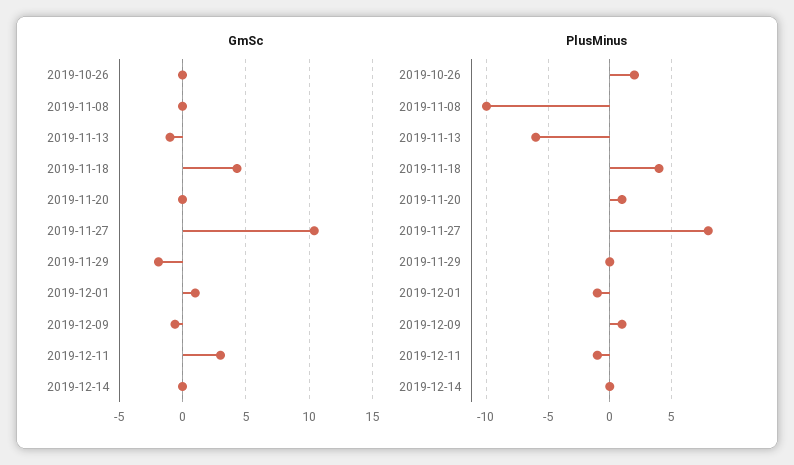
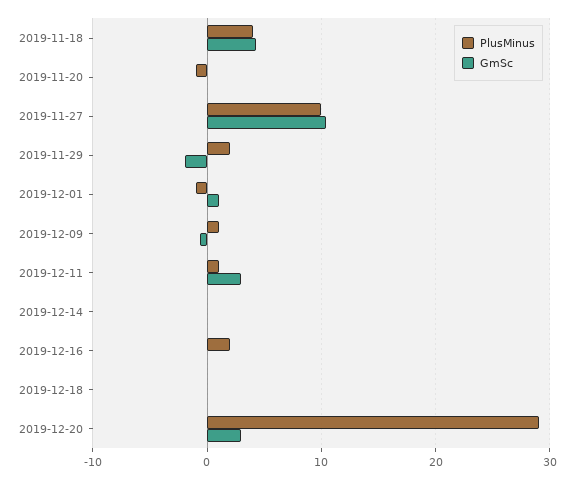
GmSc, 2019-10-26: 0 -> none
GmSc, 2019-11-08: 0 -> none
GmSc, 2019-11-13: -1 -> none
PlusMinus, 2019-10-26: 2 -> none
PlusMinus, 2019-11-08: -10 -> none
PlusMinus, 2019-11-13: -6 -> none
PlusMinus, 2019-11-20: 1 -> -1
PlusMinus, 2019-11-27: 8 -> 10
PlusMinus, 2019-11-29: 0 -> 2
PlusMinus, 2019-12-11: -1 -> 1
PlusMinus, 2019-12-16: none -> 2
GmSc, 2019-12-16: none -> 0
PlusMinus, 2019-12-18: none -> 0
GmSc, 2019-12-18: none -> 0
PlusMinus, 2019-12-20: none -> 29
GmSc, 2019-12-20: none -> 3

